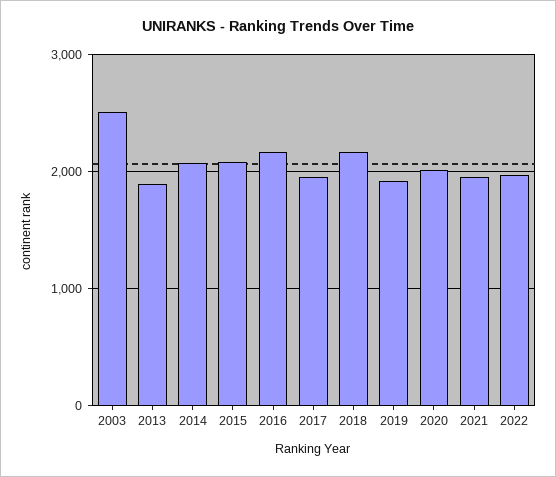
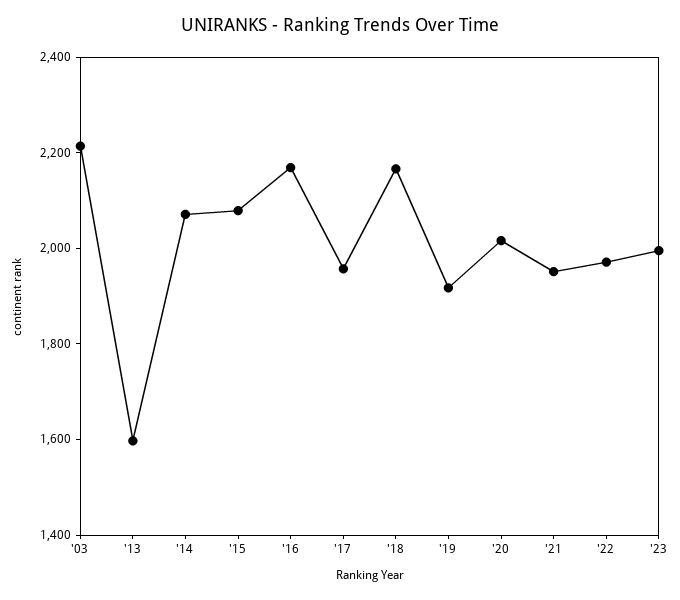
2003: 2500 -> 2200
2013: 1900 -> 1600
'23: none -> 2000

